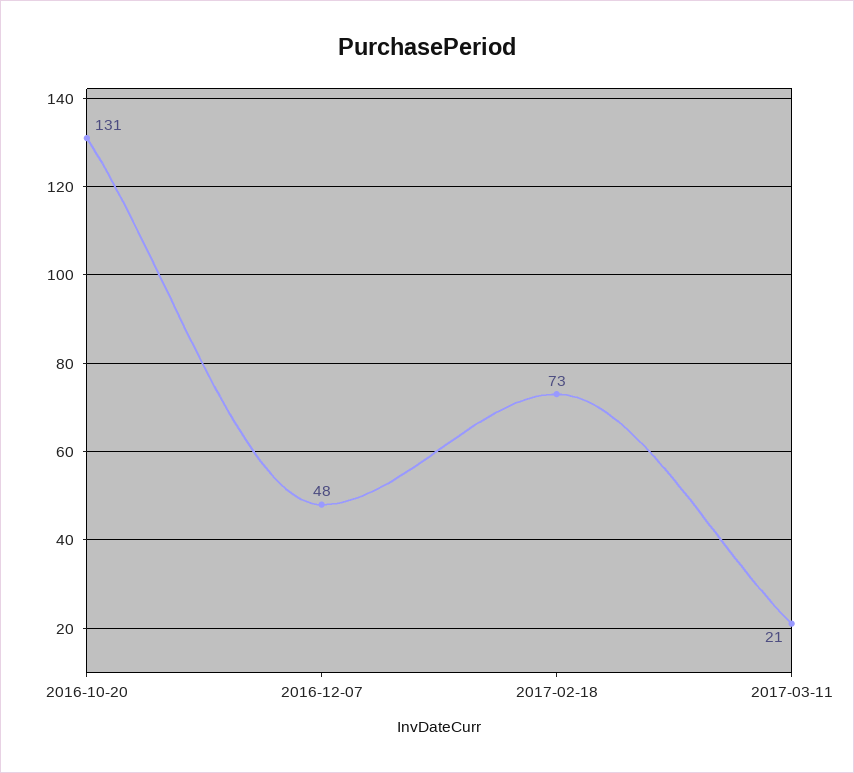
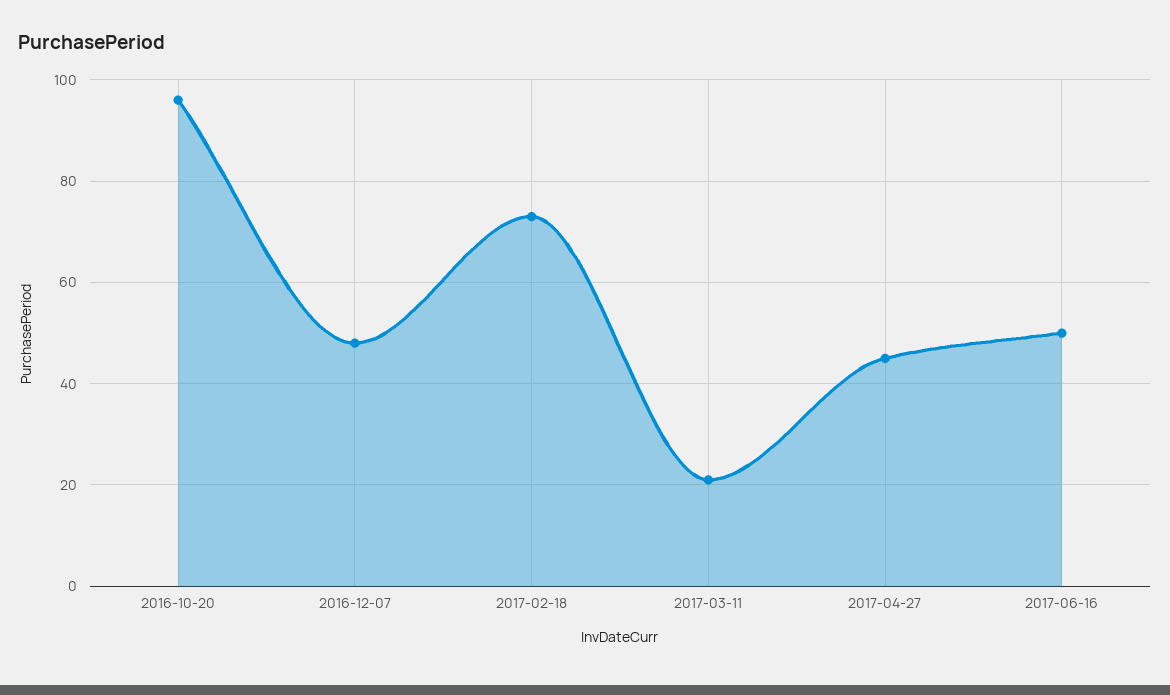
2016-10-20: 131 -> 95
2017-04-27: none -> 45
2017-06-16: none -> 50

